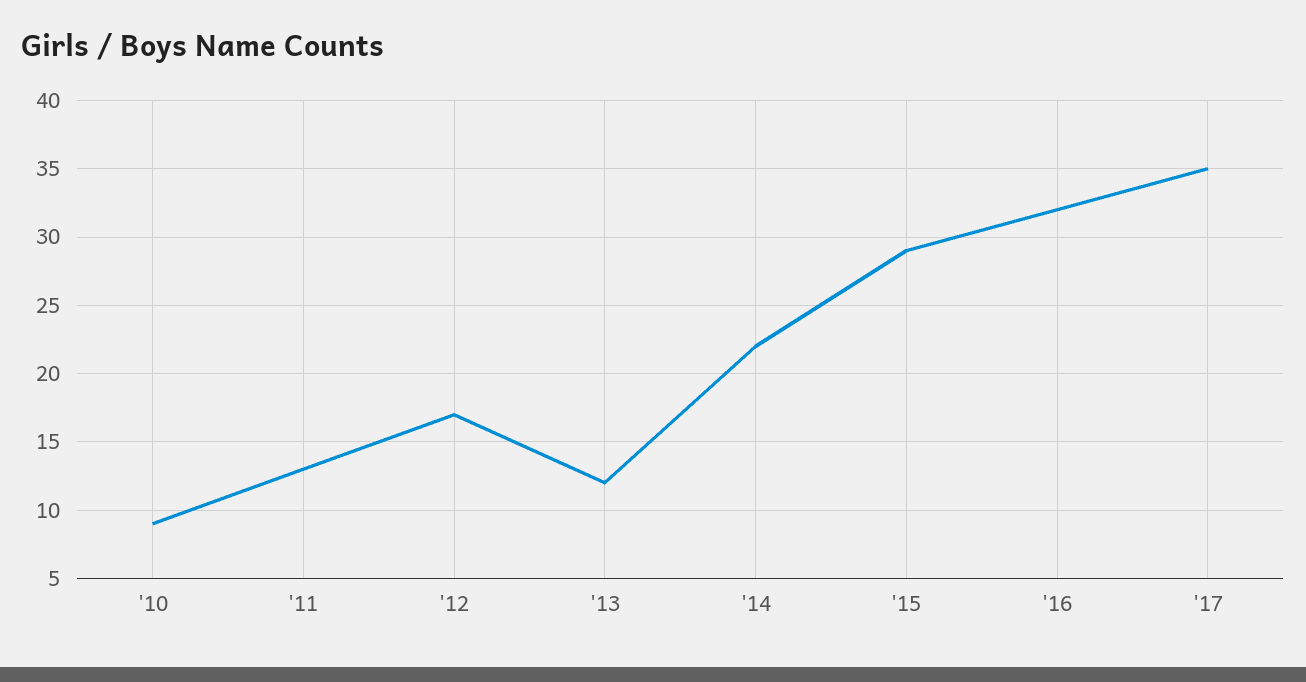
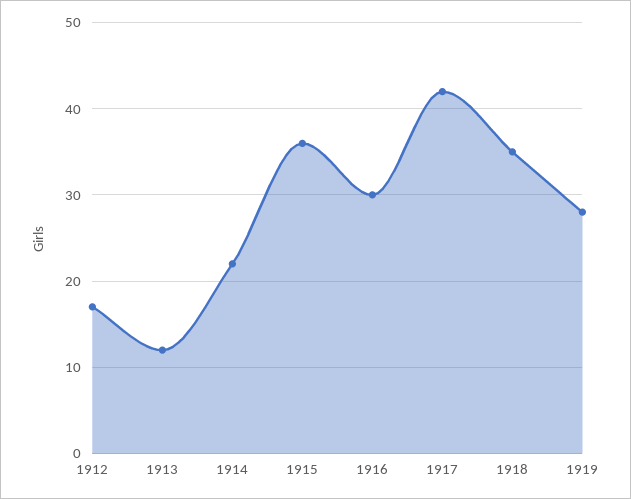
'10: 9 -> none
'11: 13 -> none
'15: 29 -> 36
'16: 32 -> 30
'17: 35 -> 42
1918: none -> 35
1919: none -> 28

